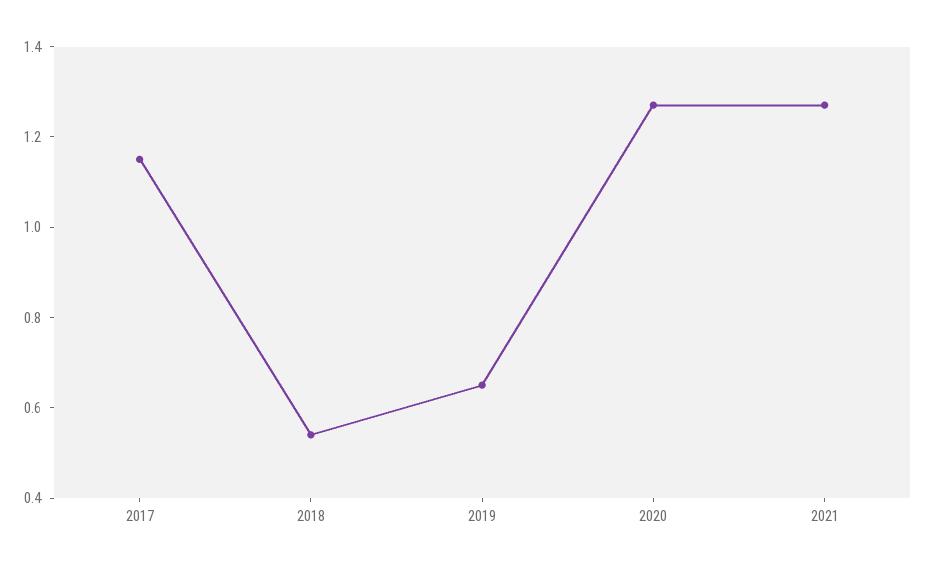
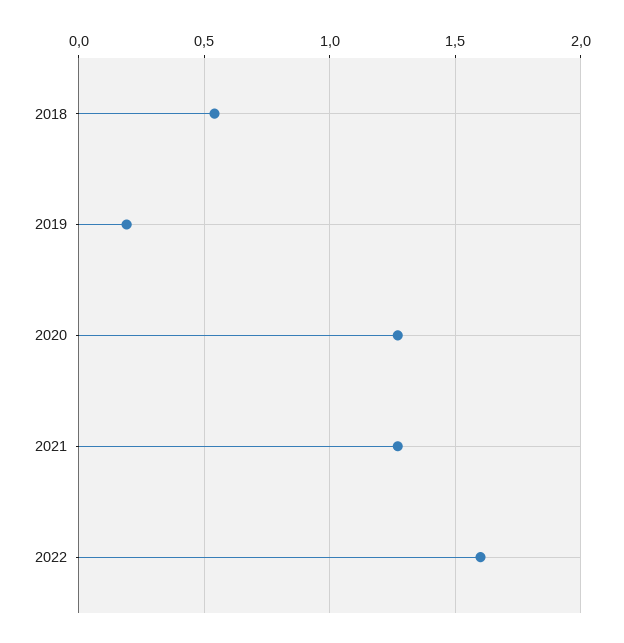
2017: 1.15 -> none
2019: 0.65 -> 0.2
2022: none -> 1.6

